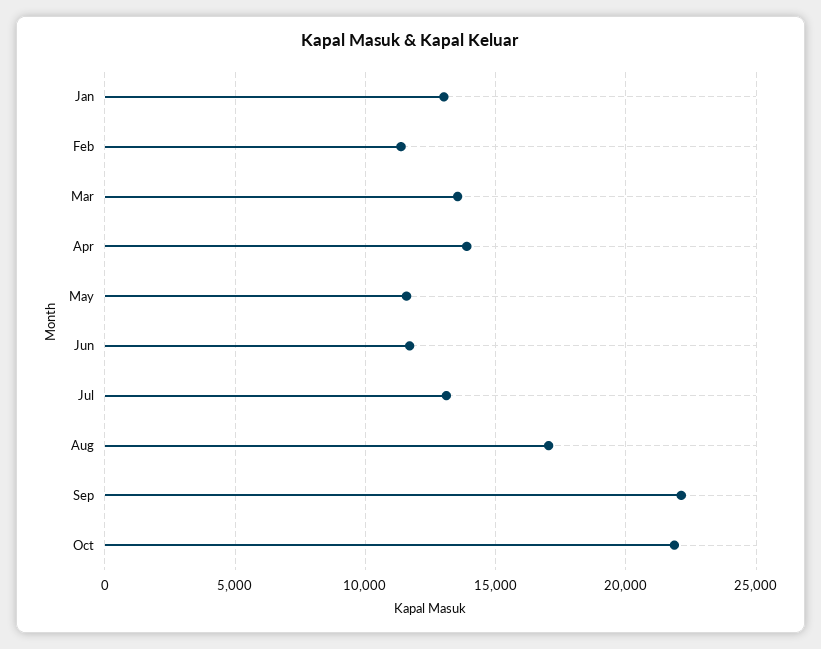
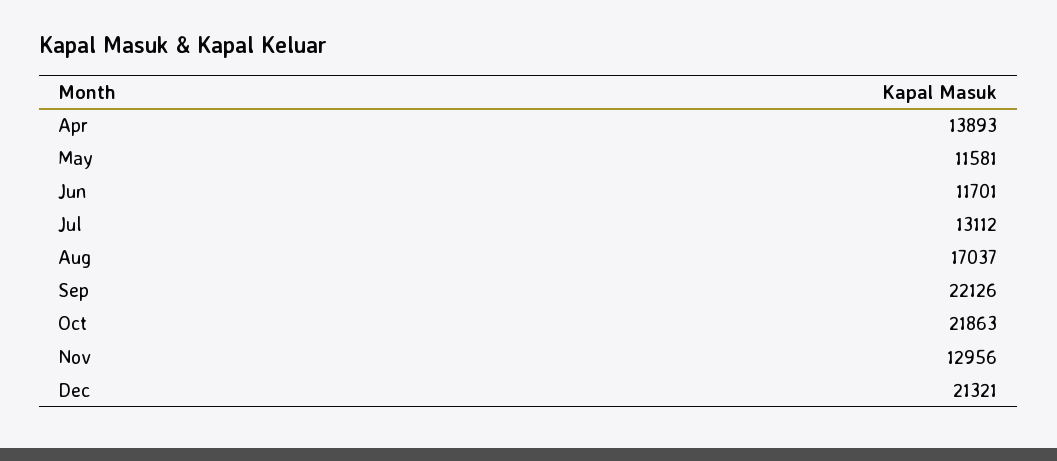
Jan: 13000 -> none
Feb: 11500 -> none
Mar: 13500 -> none
Nov: none -> 12956
Dec: none -> 21321

